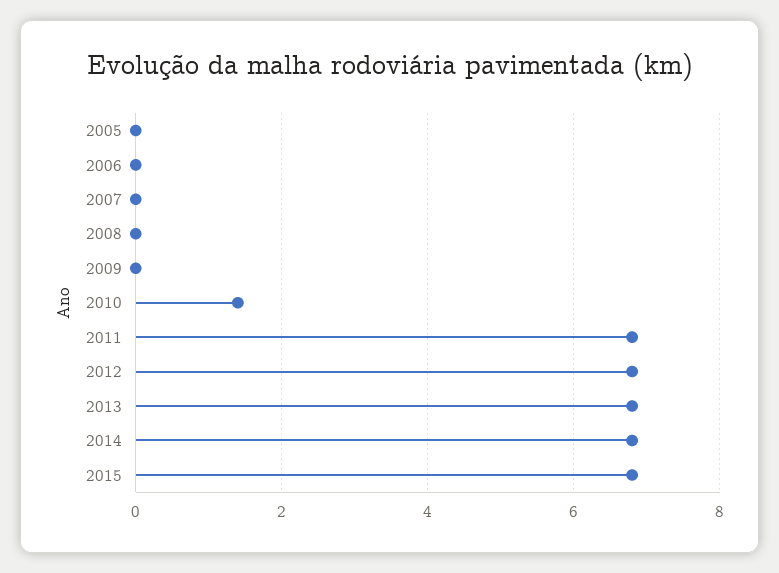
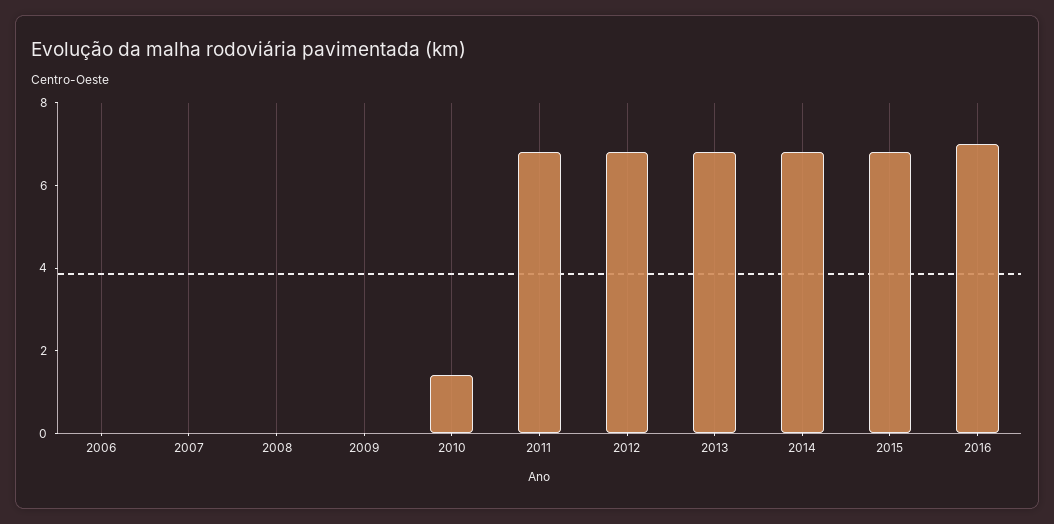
2005: 0 -> none
2016: none -> 7

